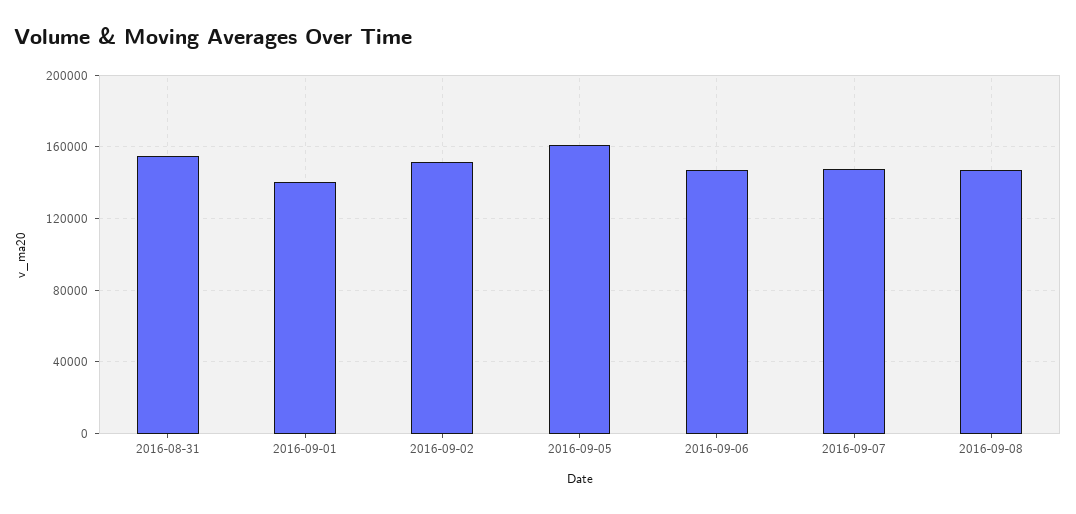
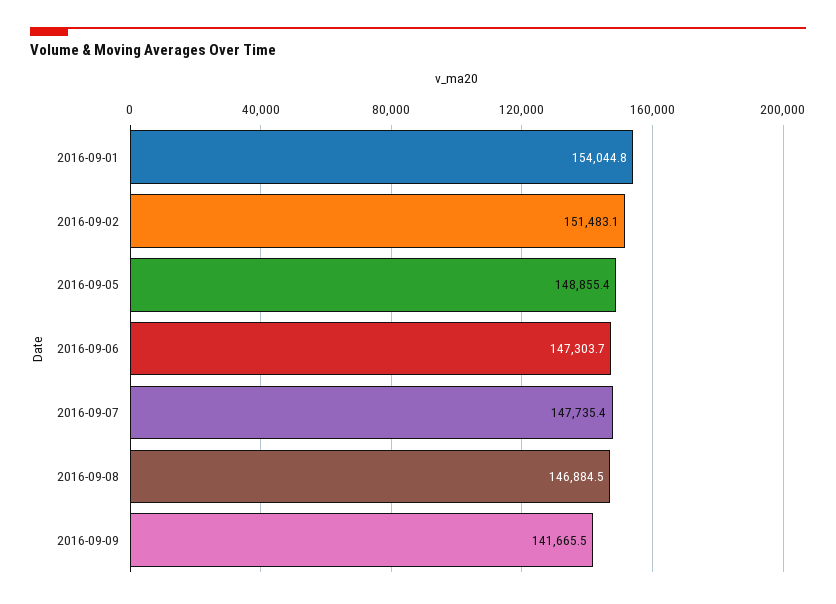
2016-08-31: 155000 -> none
2016-09-01: 140000 -> 154044.8
2016-09-05: 160000 -> 148855.4
2016-09-09: none -> 141665.5

